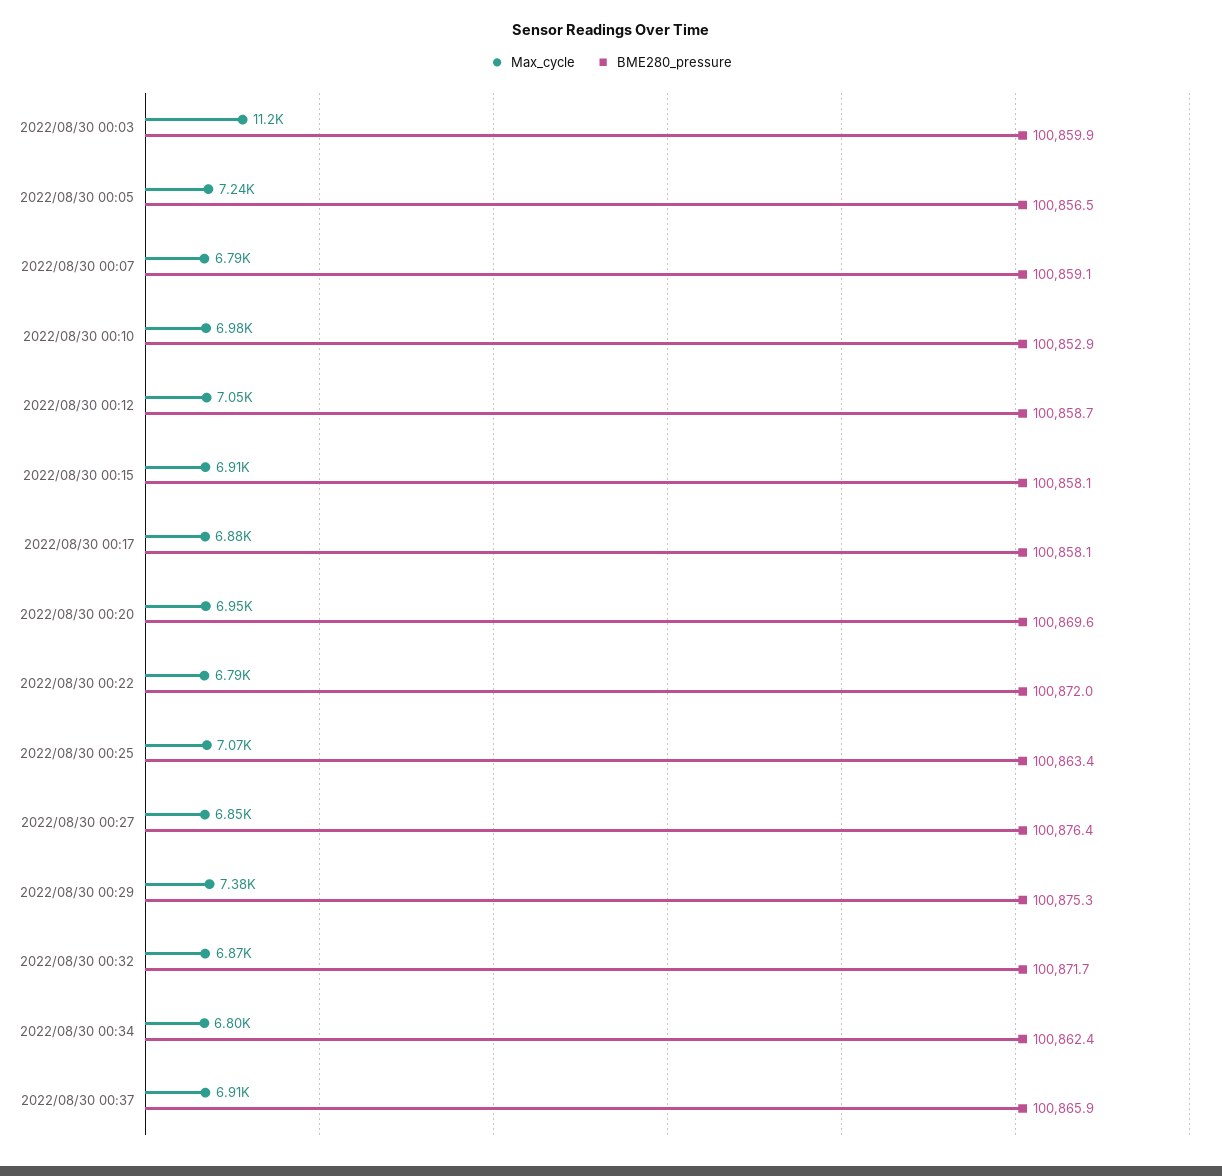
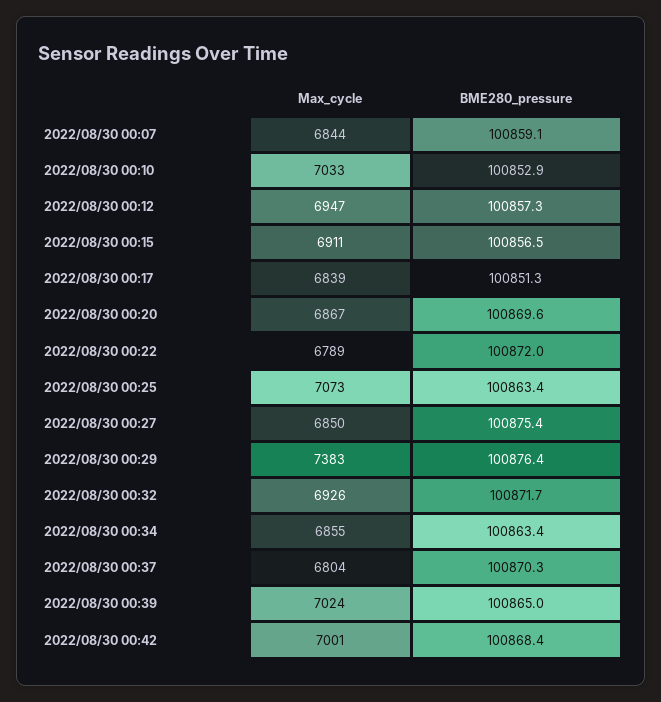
Max_cycle, 2022/08/30 00:03: 11200 -> none
BME280_pressure, 2022/08/30 00:03: 100859.9 -> none
Max_cycle, 2022/08/30 00:05: 7240 -> none
BME280_pressure, 2022/08/30 00:05: 100856.5 -> none
Max_cycle, 2022/08/30 00:07: 6790 -> 6844
Max_cycle, 2022/08/30 00:10: 6980 -> 7033
Max_cycle, 2022/08/30 00:12: 7050 -> 6947
BME280_pressure, 2022/08/30 00:12: 100858.7 -> 100857.3
BME280_pressure, 2022/08/30 00:15: 100858.1 -> 100856.5
Max_cycle, 2022/08/30 00:17: 6880 -> 6839
BME280_pressure, 2022/08/30 00:17: 100858.1 -> 100851.3
Max_cycle, 2022/08/30 00:20: 6950 -> 6867
BME280_pressure, 2022/08/30 00:27: 100876.4 -> 100875.4
BME280_pressure, 2022/08/30 00:29: 100875.3 -> 100876.4
Max_cycle, 2022/08/30 00:32: 6870 -> 6926
Max_cycle, 2022/08/30 00:34: 6800 -> 6855
BME280_pressure, 2022/08/30 00:34: 100862.4 -> 100863.4
Max_cycle, 2022/08/30 00:37: 6910 -> 6804
BME280_pressure, 2022/08/30 00:37: 100865.9 -> 100870.3
Max_cycle, 2022/08/30 00:39: none -> 7024
BME280_pressure, 2022/08/30 00:39: none -> 100865
Max_cycle, 2022/08/30 00:42: none -> 7001
BME280_pressure, 2022/08/30 00:42: none -> 100868.4

